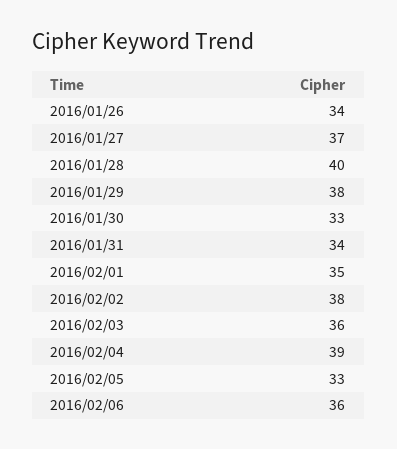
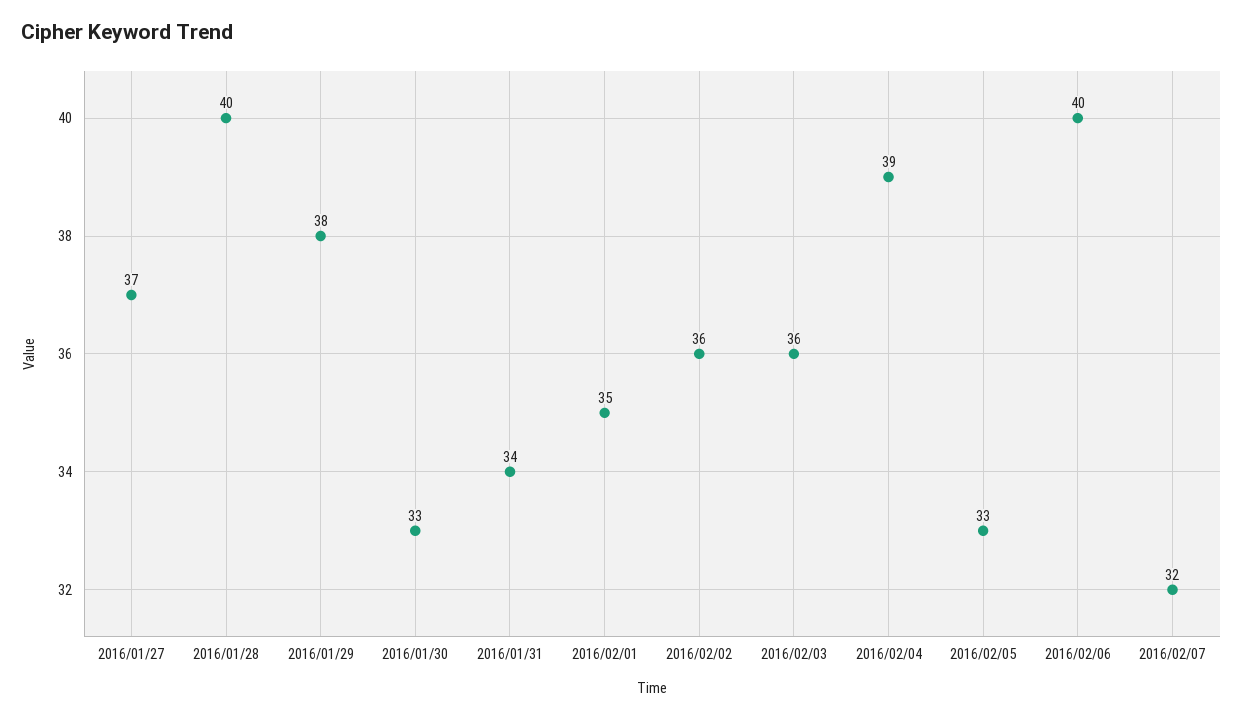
2016/01/26: 34 -> none
2016/02/02: 38 -> 36
2016/02/06: 36 -> 40
2016/02/07: none -> 32

